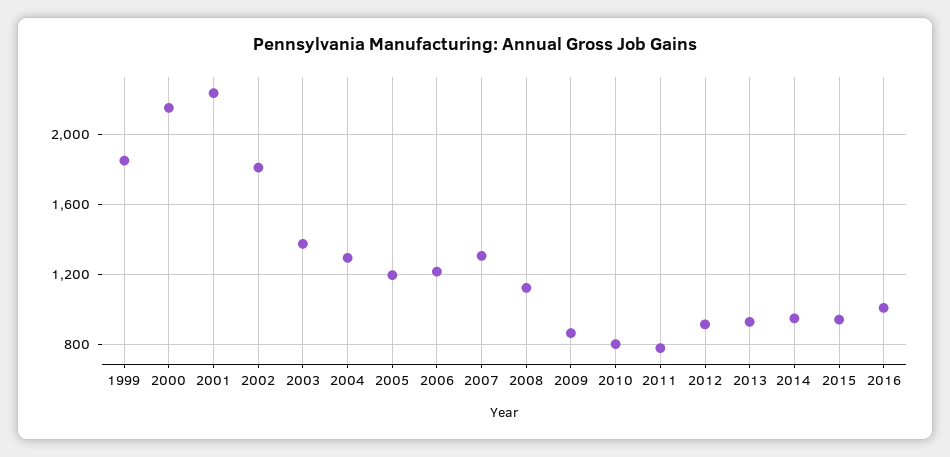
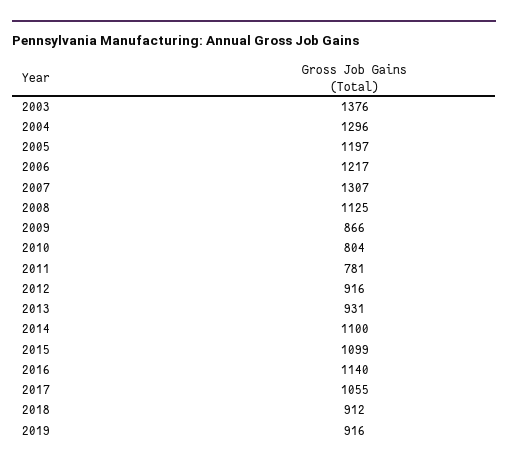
1999: 1850 -> none
2000: 2150 -> none
2001: 2250 -> none
2002: 1800 -> none
2014: 950 -> 1100
2015: 950 -> 1099
2016: 1000 -> 1140
2017: none -> 1055
2018: none -> 912
2019: none -> 916

